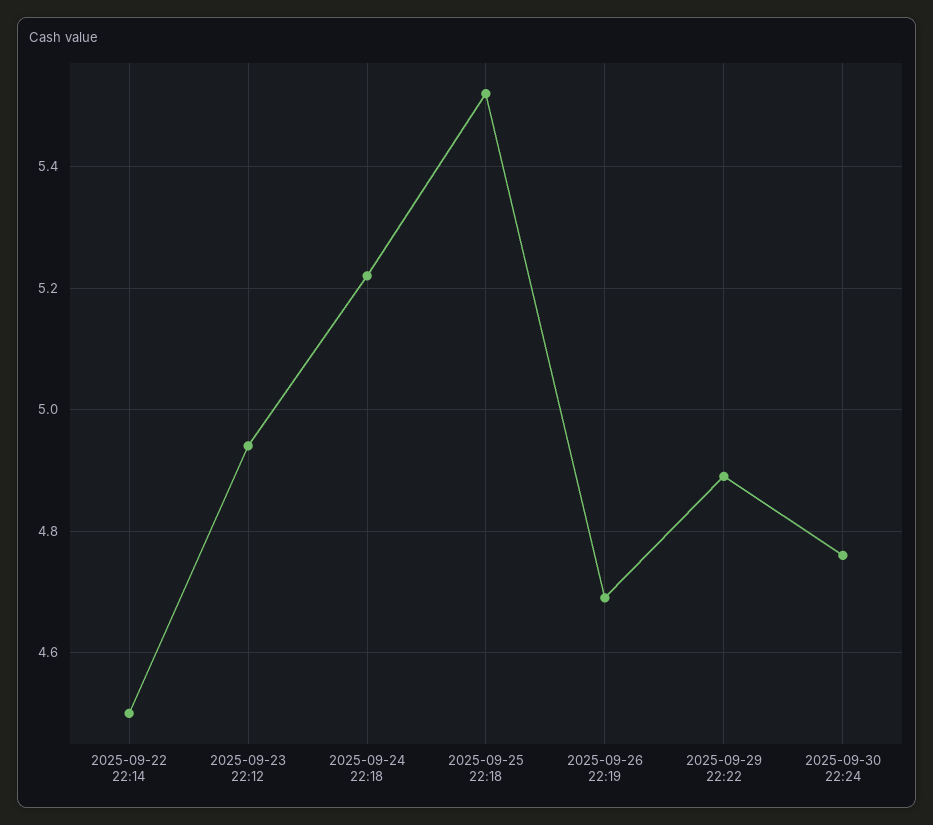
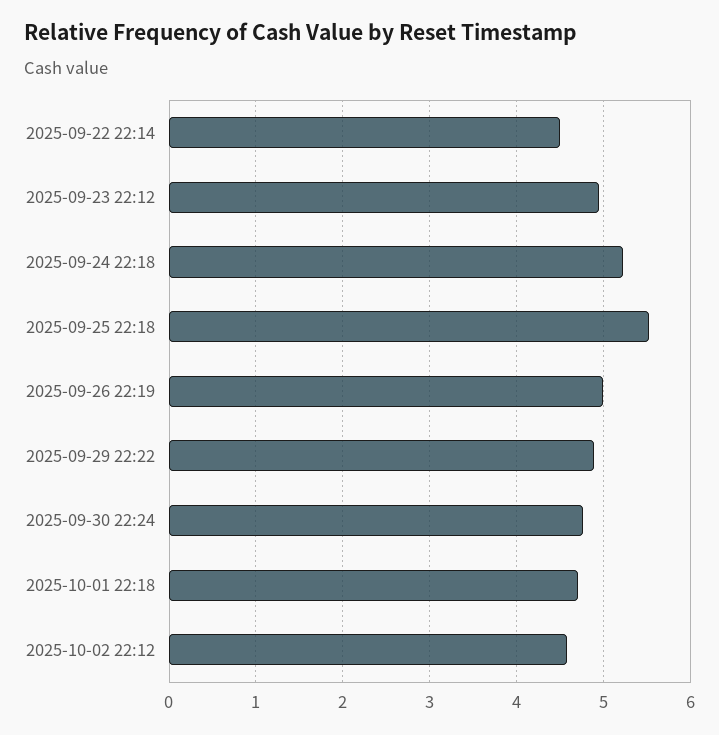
2025-09-26 22:19: 4.7 -> 5
2025-10-01 22:18: none -> 4.7
2025-10-02 22:12: none -> 4.6

